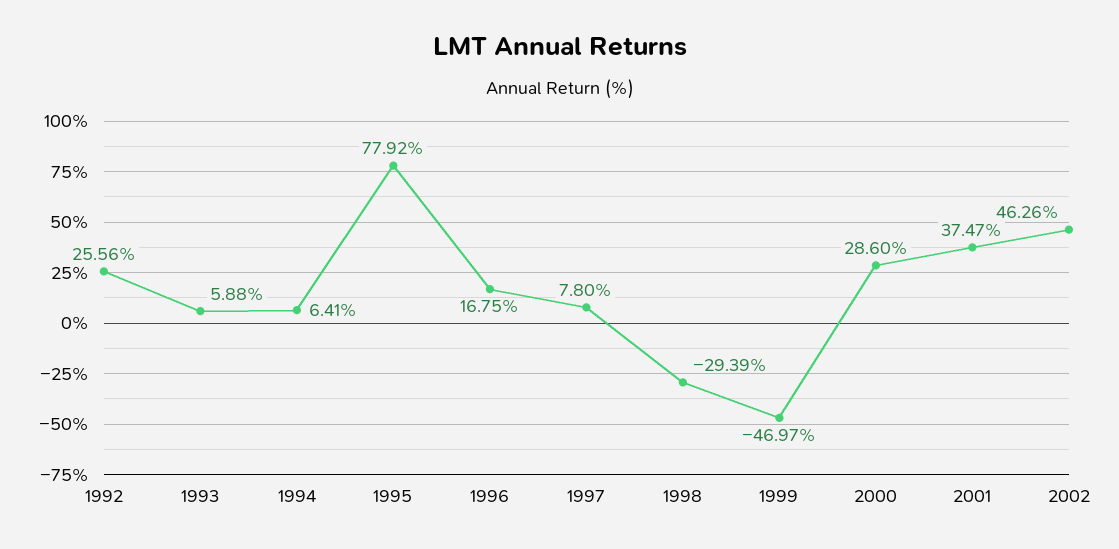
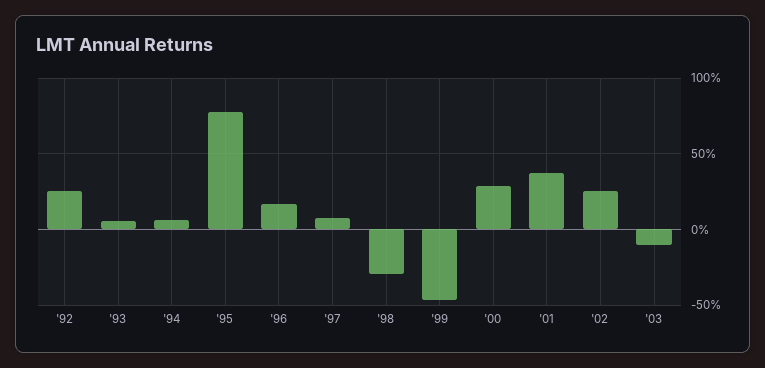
2002: 46.26 -> 25
'03: none -> -10

